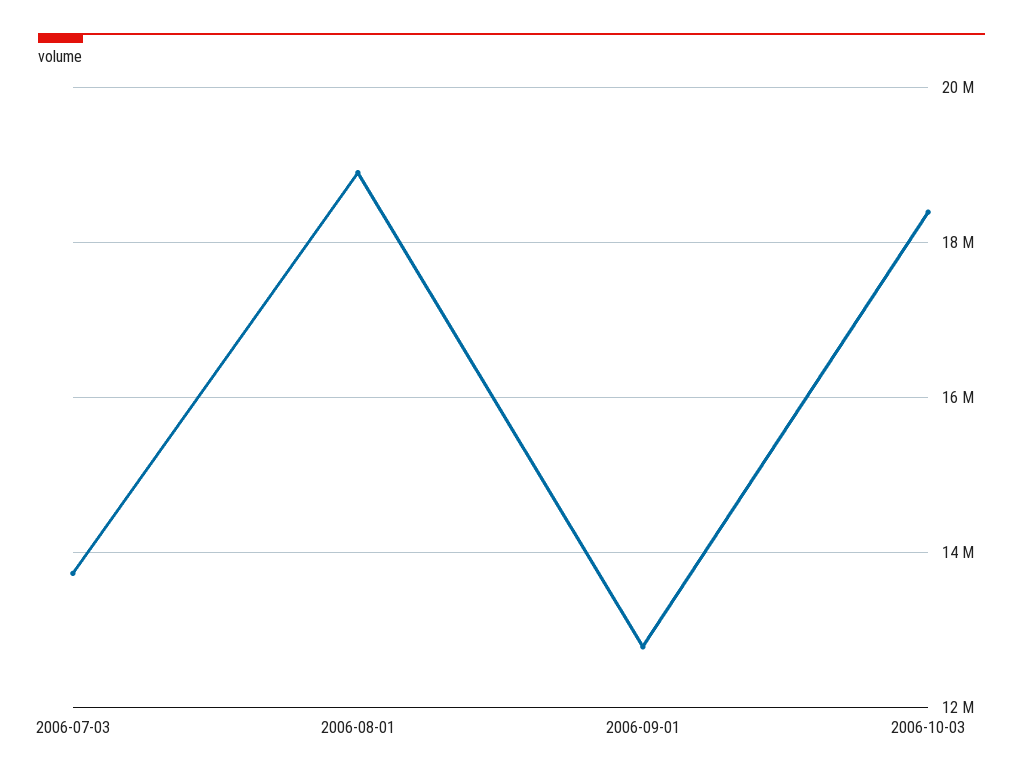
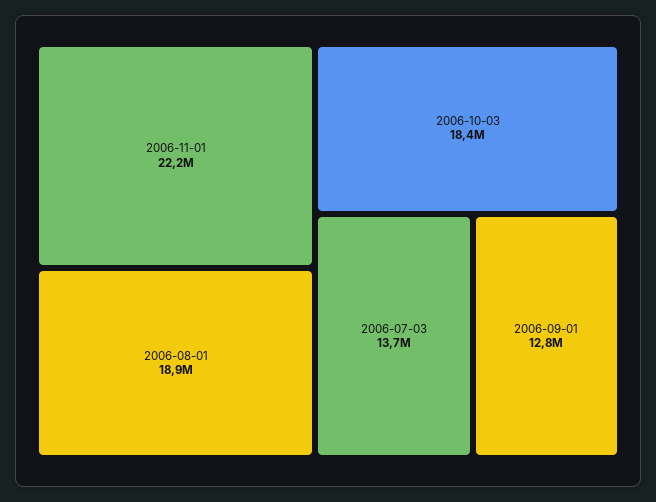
2006-11-01: none -> 22200000

